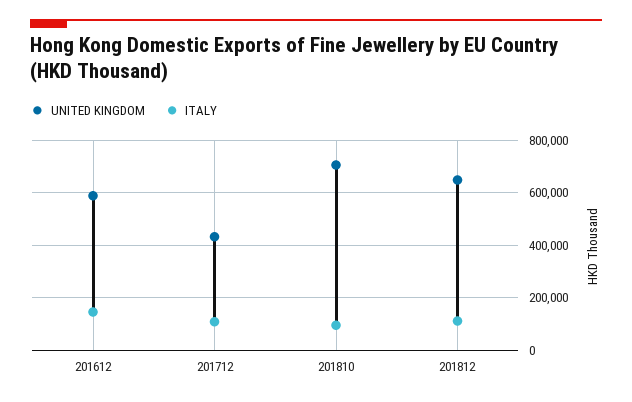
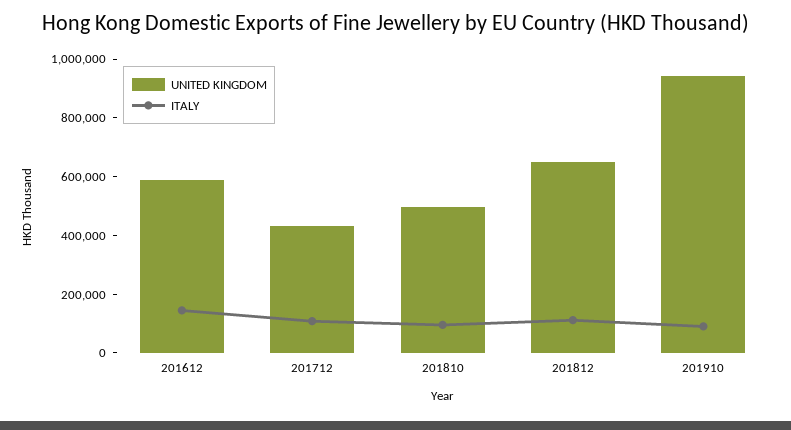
UNITED KINGDOM, 201810: 700000 -> 500000
UNITED KINGDOM, 201910: none -> 950000
ITALY, 201910: none -> 100000

